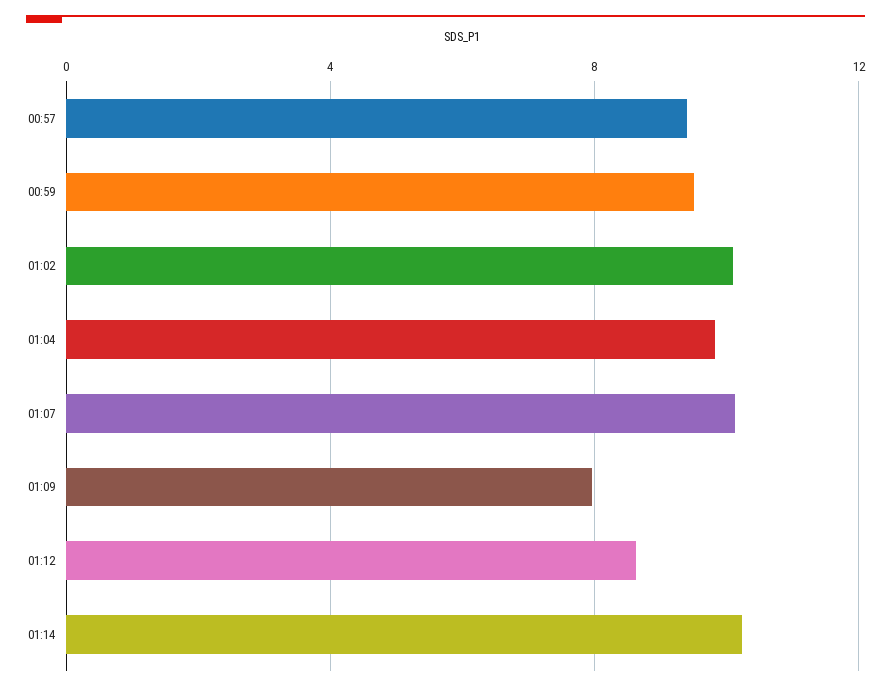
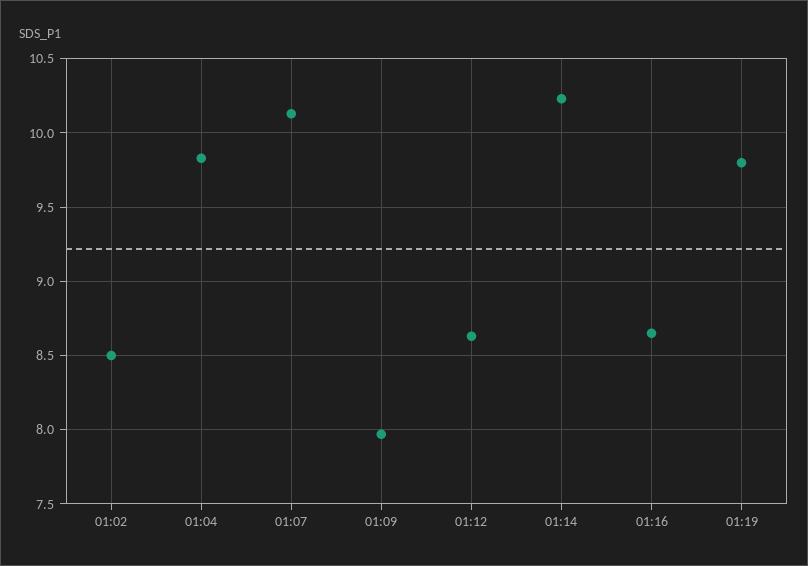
00:57: 9.5 -> none
00:59: 9.5 -> none
01:02: 10 -> 8.5
01:16: none -> 8.65
01:19: none -> 9.8

